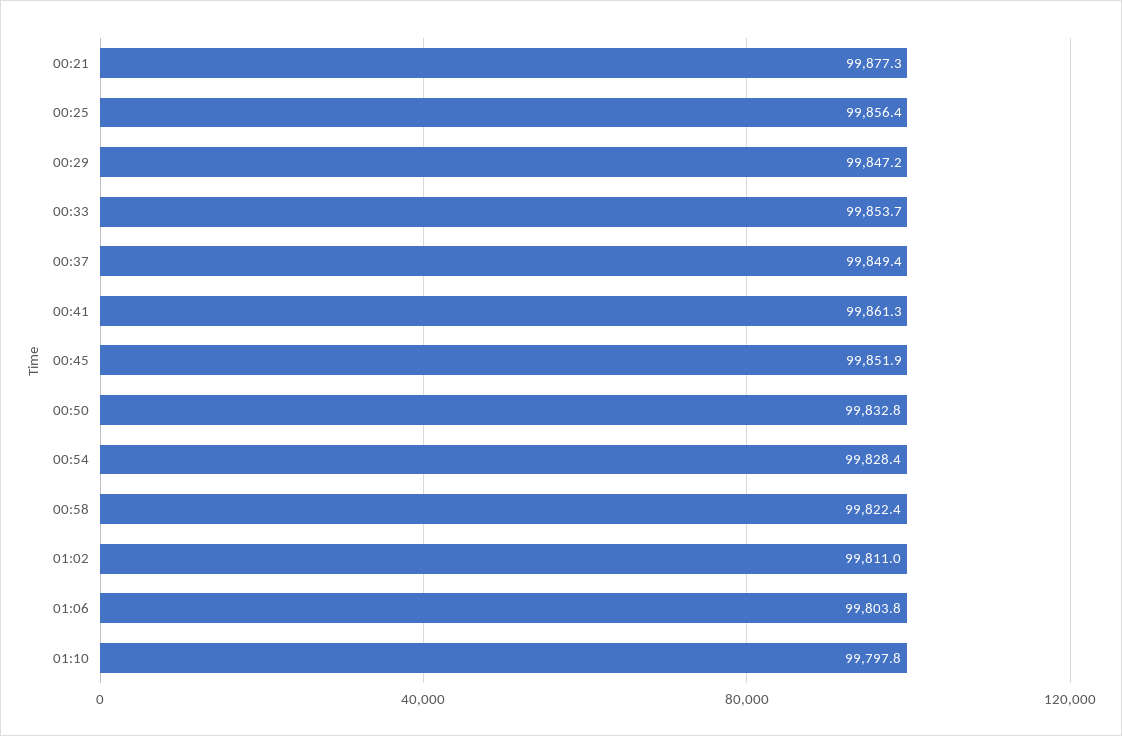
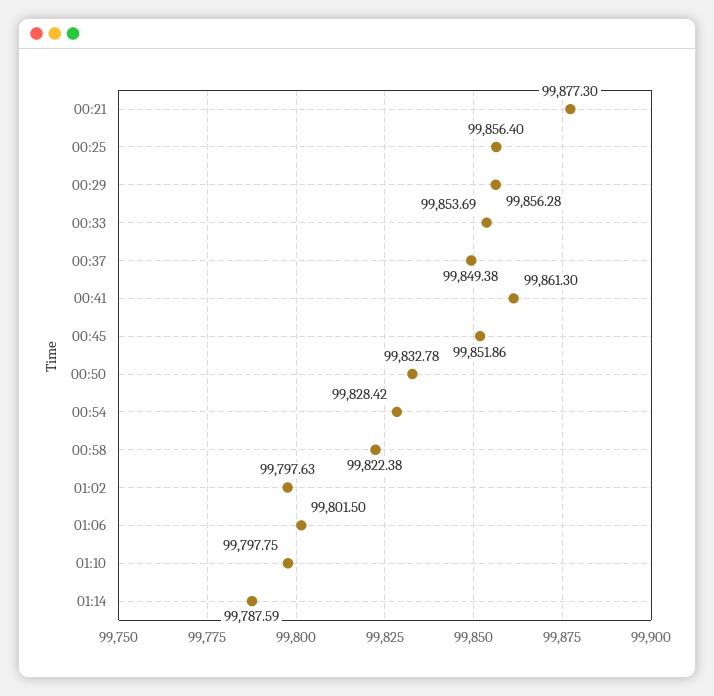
00:29: 99847.2 -> 99856.28
01:02: 99811 -> 99797.63
01:06: 99803.8 -> 99801.5
01:14: none -> 99787.59

